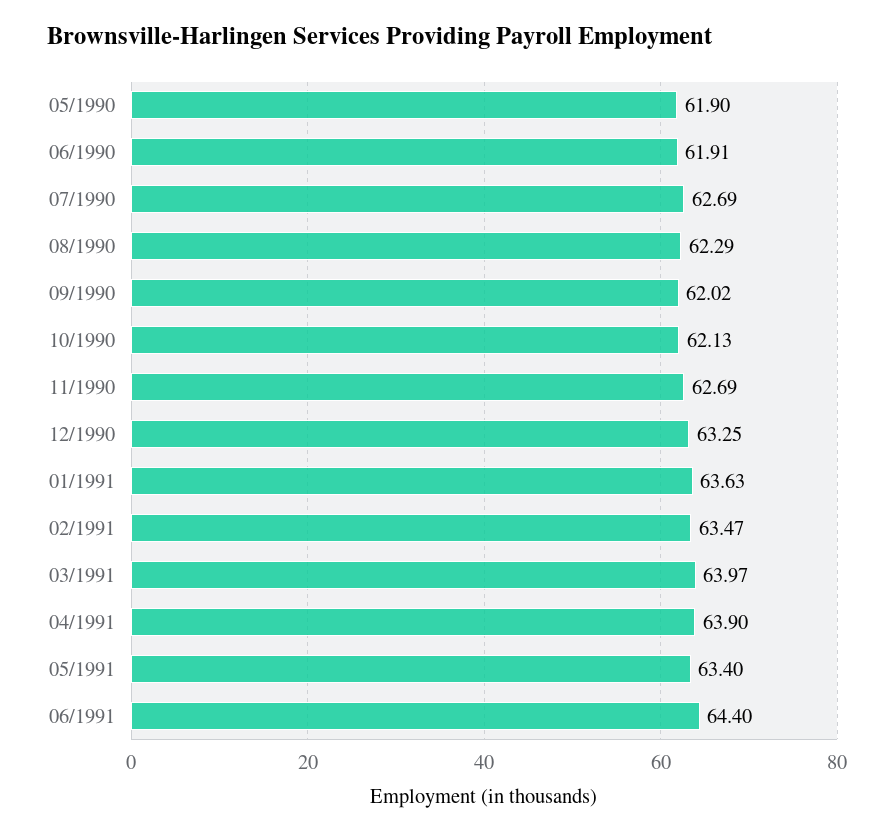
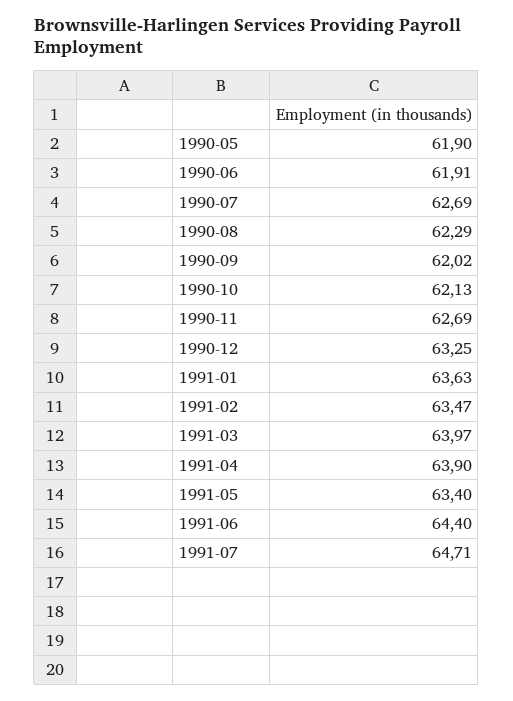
1991-07: none -> 64.71

